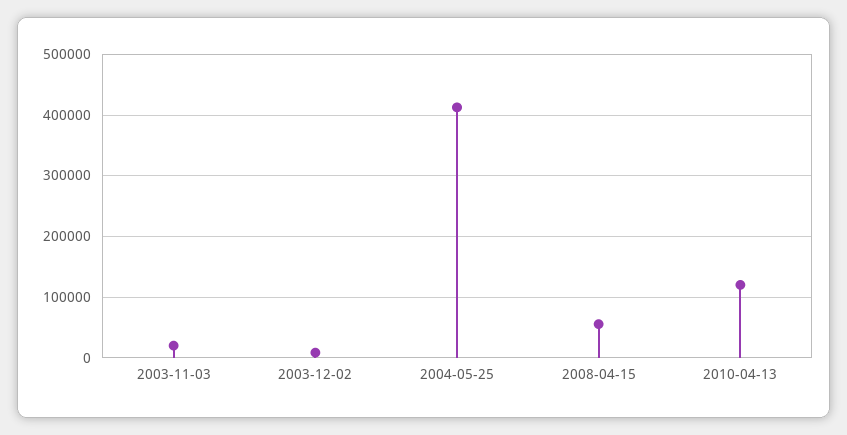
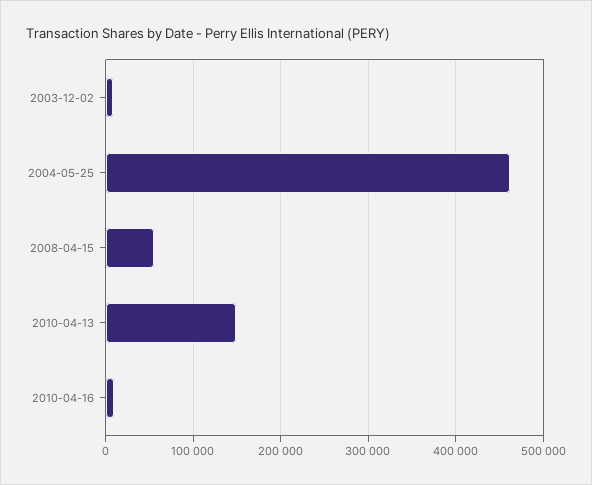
2003-11-03: 20000 -> none
2004-05-25: 410000 -> 460000
2010-04-13: 120000 -> 150000
2010-04-16: none -> 10000

